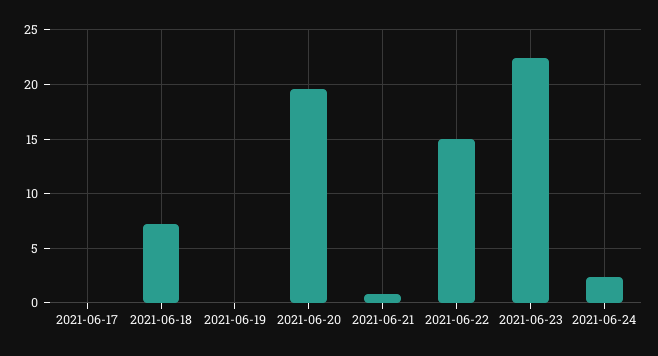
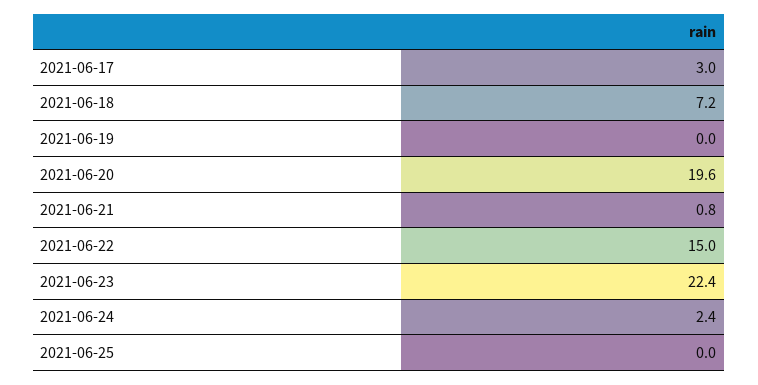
2021-06-17: 0 -> 3
2021-06-25: none -> 0

